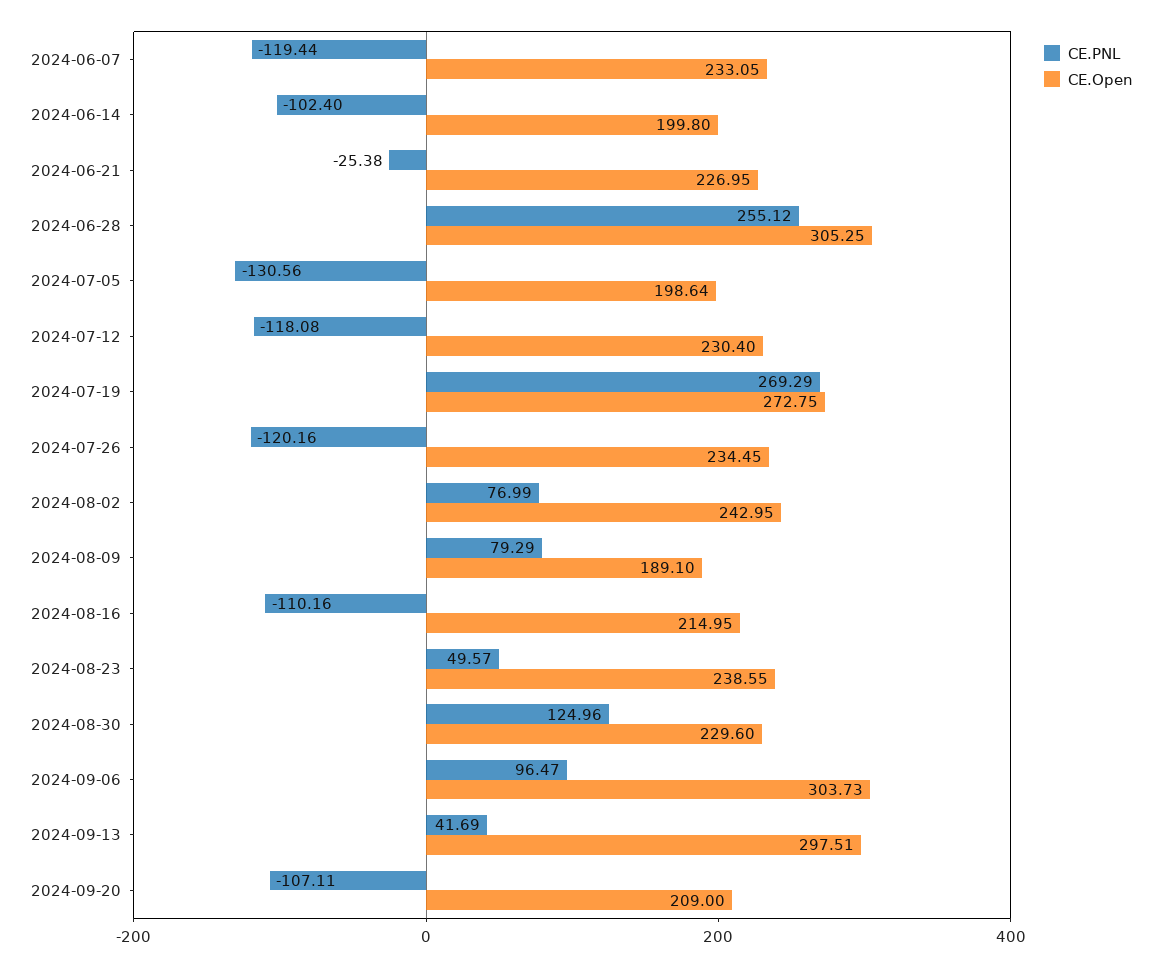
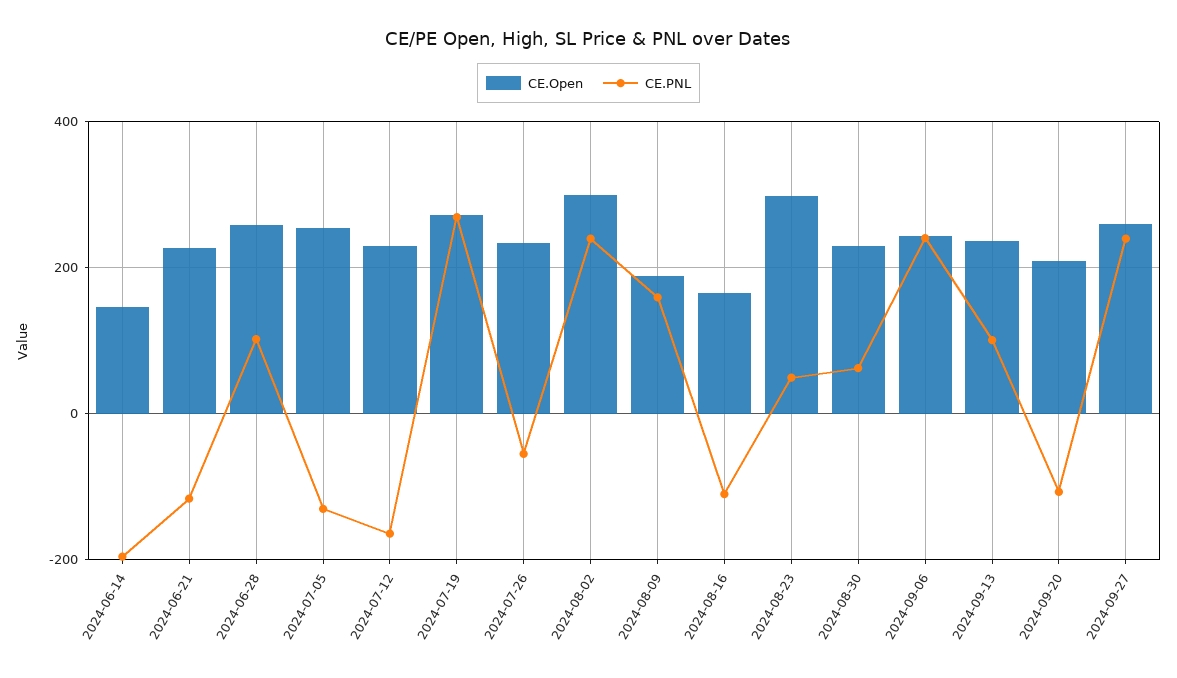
CE.PNL, 2024-06-07: -119.44 -> none
CE.Open, 2024-06-07: 233.05 -> none
CE.PNL, 2024-06-14: -102.4 -> -200
CE.Open, 2024-06-14: 199.8 -> 140
CE.PNL, 2024-06-21: -25.38 -> -120
CE.PNL, 2024-06-28: 255.12 -> 100
CE.Open, 2024-06-28: 305.25 -> 260
CE.Open, 2024-07-05: 198.64 -> 260
CE.PNL, 2024-07-12: -118.08 -> -160
CE.PNL, 2024-07-26: -120.16 -> -60
CE.PNL, 2024-08-02: 76.99 -> 240
CE.Open, 2024-08-02: 242.95 -> 300
CE.PNL, 2024-08-09: 79.29 -> 160
CE.Open, 2024-08-16: 214.95 -> 160
CE.Open, 2024-08-23: 238.55 -> 300
CE.PNL, 2024-08-30: 124.96 -> 60
CE.PNL, 2024-09-06: 96.47 -> 240
CE.Open, 2024-09-06: 303.73 -> 240
CE.PNL, 2024-09-13: 41.69 -> 100
CE.Open, 2024-09-13: 297.51 -> 240
CE.Open, 2024-09-27: none -> 260
CE.PNL, 2024-09-27: none -> 240

